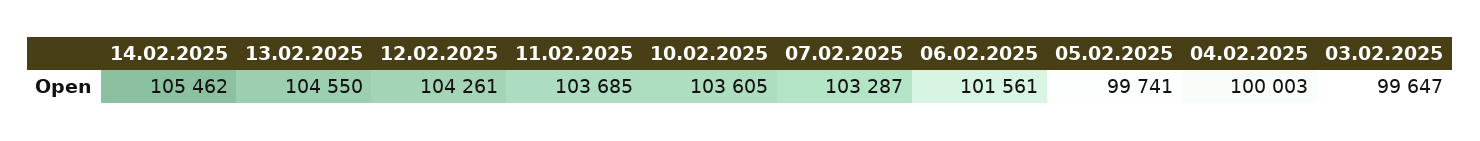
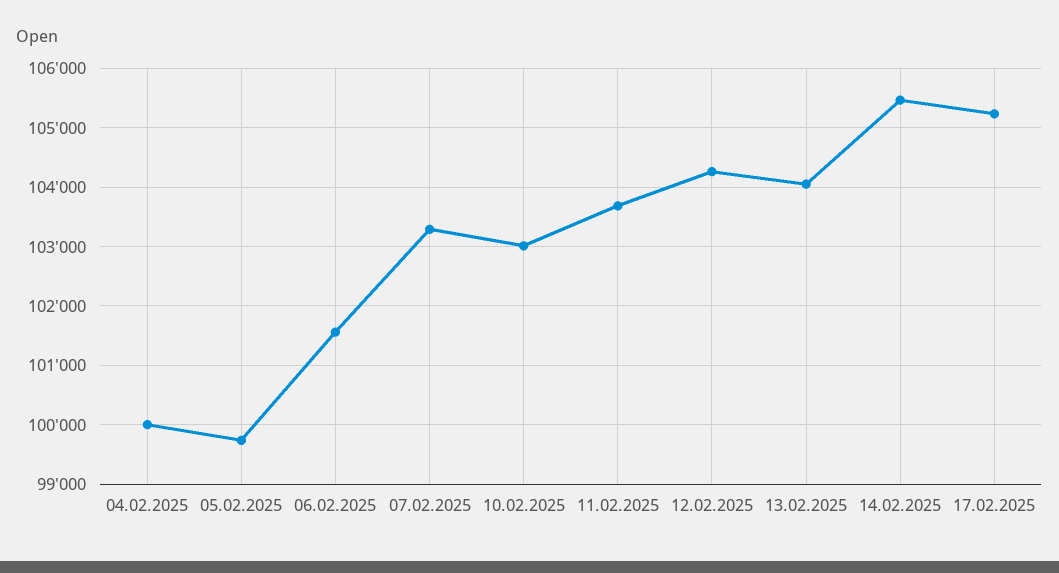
13.02.2025: 104550 -> 104000
10.02.2025: 103605 -> 103000
03.02.2025: 99647 -> none
17.02.2025: none -> 105200

